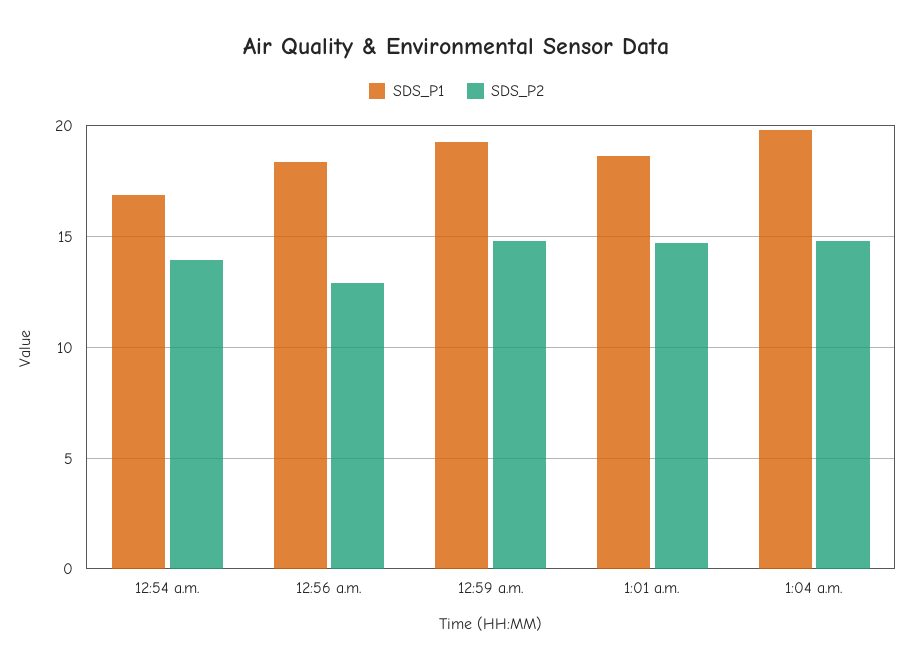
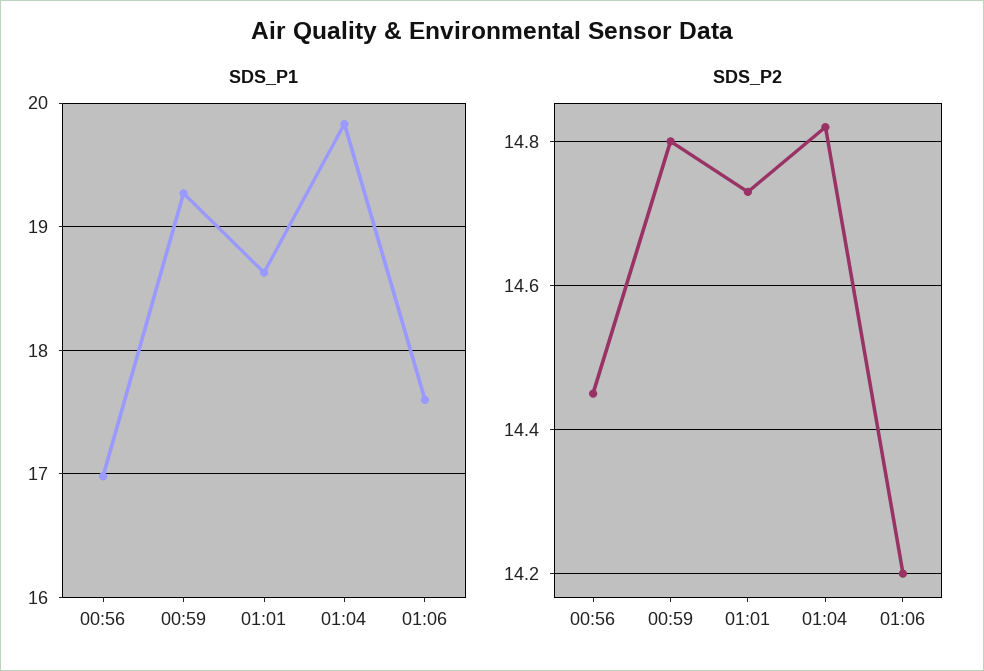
SDS_P1, 12:54 a.m.: 17 -> none
SDS_P2, 12:54 a.m.: 14 -> none
SDS_P1, 12:56 a.m.: 18.5 -> 17
SDS_P2, 12:56 a.m.: 13 -> 14.45
SDS_P1, 01:06: none -> 17.6
SDS_P2, 01:06: none -> 14.2

